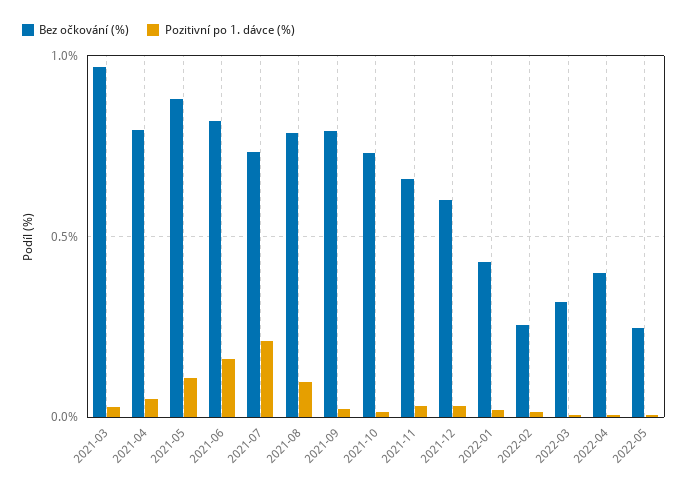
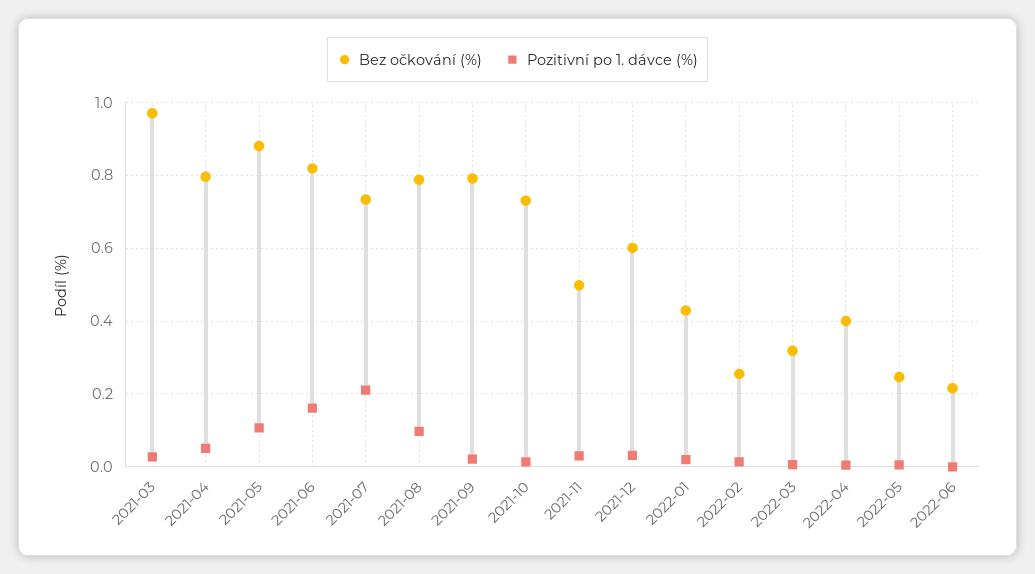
Bez očkování (%), 2021-11: 0.65 -> 0.5
Bez očkování (%), 2022-06: none -> 0.22
Pozitivní po 1. dávce (%), 2022-06: none -> 0

